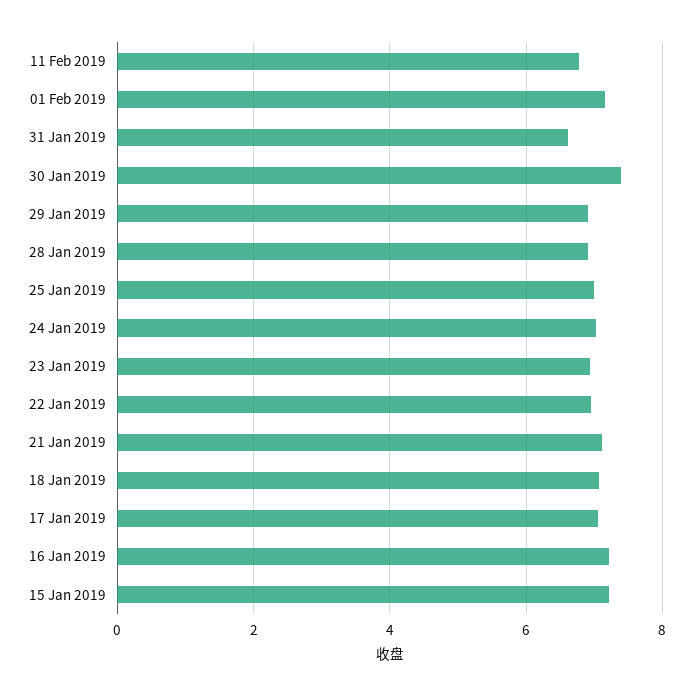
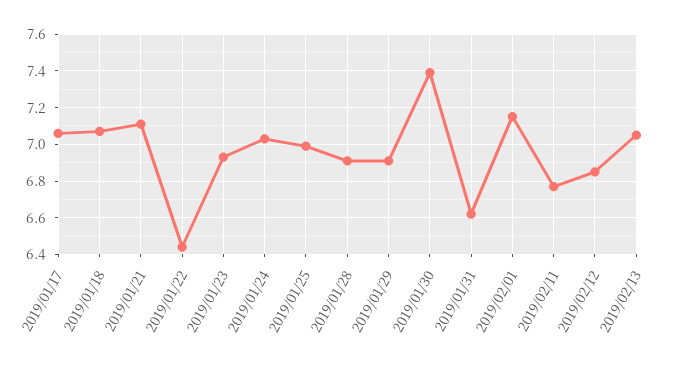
22 Jan 2019: 7 -> 6.45
16 Jan 2019: 7.2 -> none
15 Jan 2019: 7.2 -> none
2019/02/12: none -> 6.85
2019/02/13: none -> 7.05

